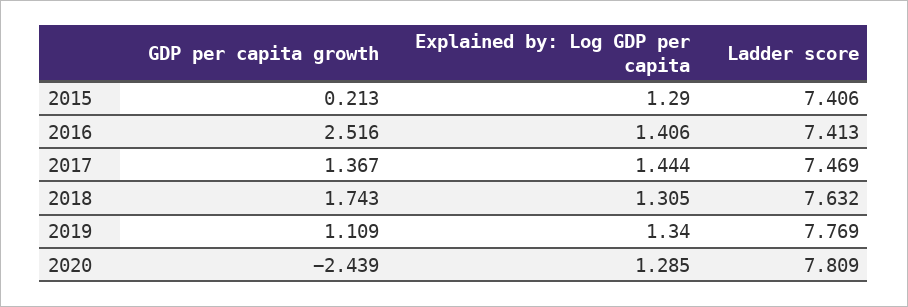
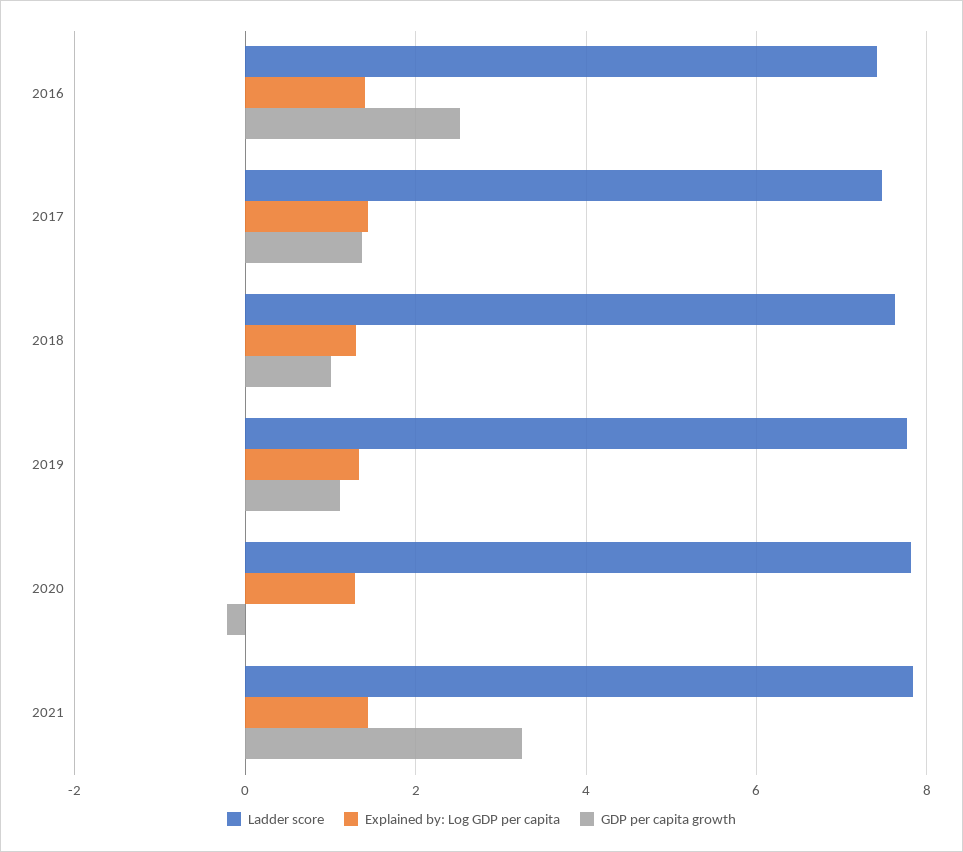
GDP per capita growth, 2015: 0.213 -> none
Explained by: Log GDP per capita, 2015: 1.29 -> none
Ladder score, 2015: 7.406 -> none
GDP per capita growth, 2018: 1.743 -> 1
GDP per capita growth, 2020: -2.439 -> -0.2
Ladder score, 2021: none -> 7.8
Explained by: Log GDP per capita, 2021: none -> 1.4
GDP per capita growth, 2021: none -> 3.2

